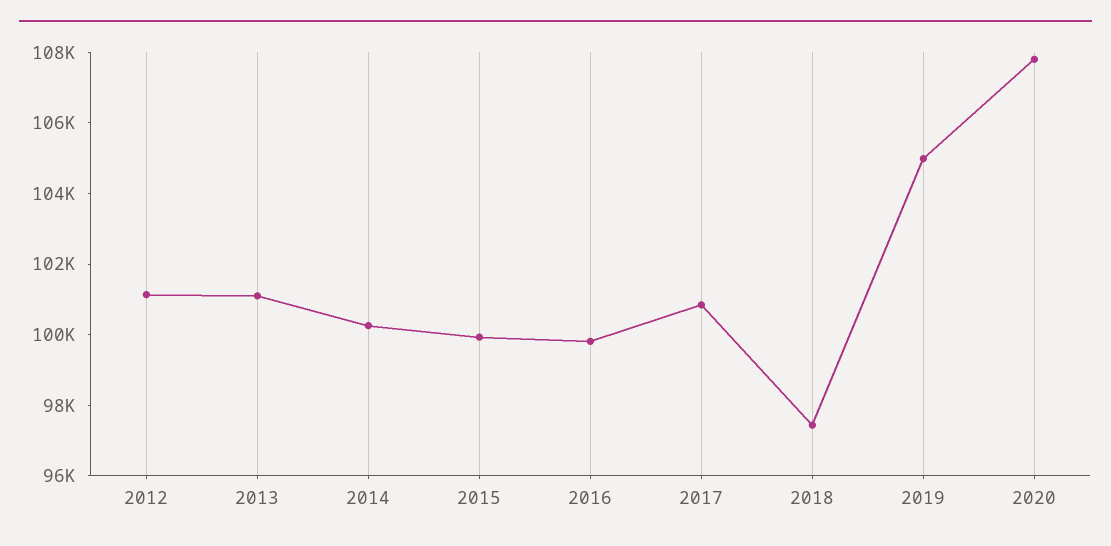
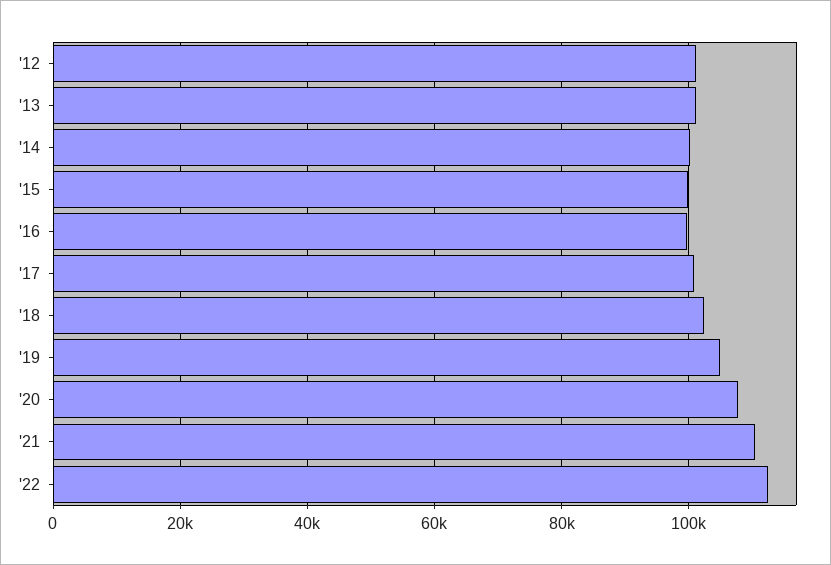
2018: 97500 -> 102000
'21: none -> 110000
'22: none -> 112000

